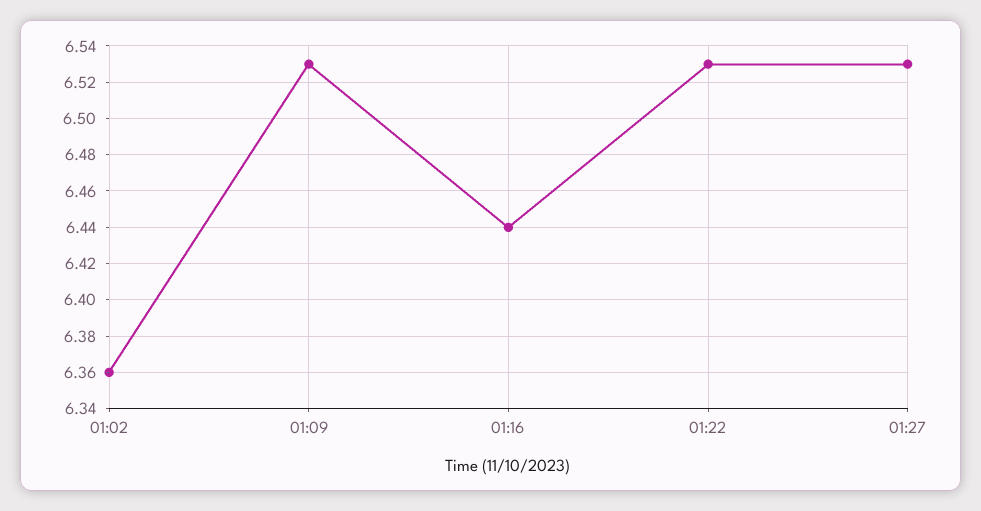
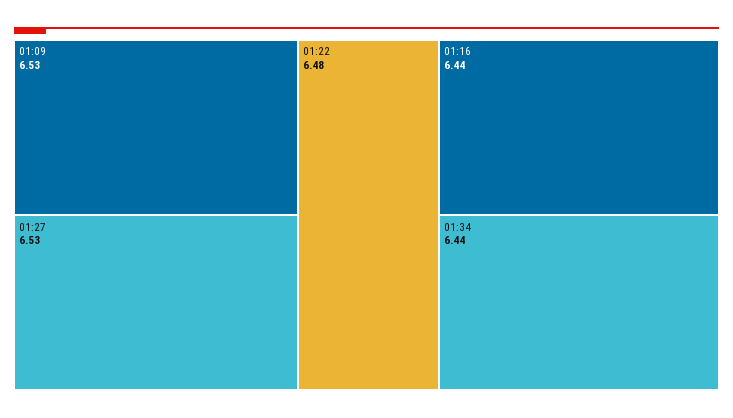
01:02: 6.36 -> none
01:22: 6.53 -> 6.48
01:34: none -> 6.44

